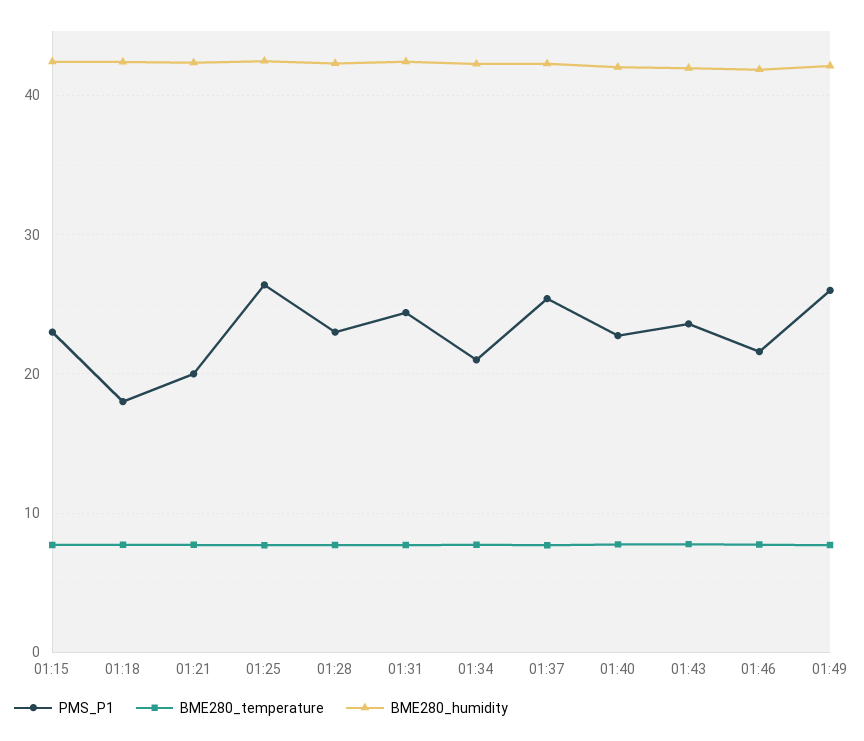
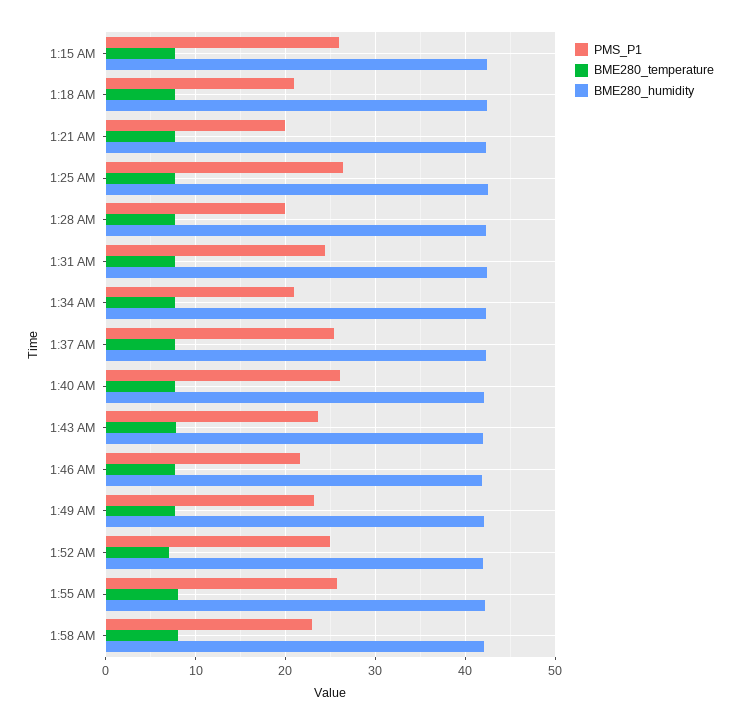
PMS_P1, 01:15: 23 -> 26
PMS_P1, 01:18: 18 -> 21
PMS_P1, 01:28: 23 -> 20
PMS_P1, 01:40: 23 -> 26
PMS_P1, 01:49: 26 -> 23
PMS_P1, 1:52 AM: none -> 25
BME280_temperature, 1:52 AM: none -> 7
BME280_humidity, 1:52 AM: none -> 42
PMS_P1, 1:55 AM: none -> 26
BME280_temperature, 1:55 AM: none -> 8
BME280_humidity, 1:55 AM: none -> 42
PMS_P1, 1:58 AM: none -> 23
BME280_temperature, 1:58 AM: none -> 8
BME280_humidity, 1:58 AM: none -> 42

